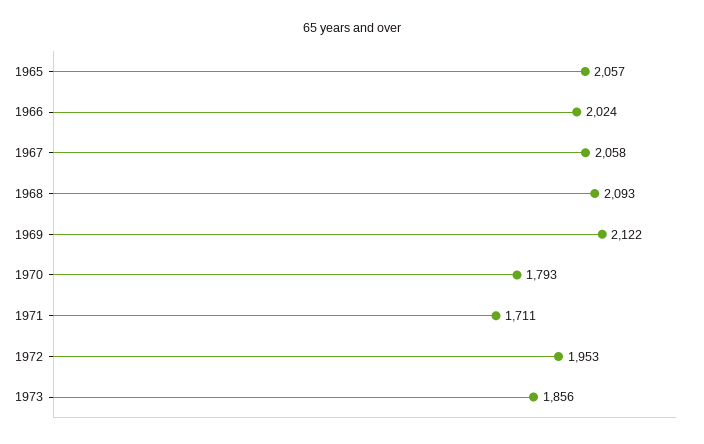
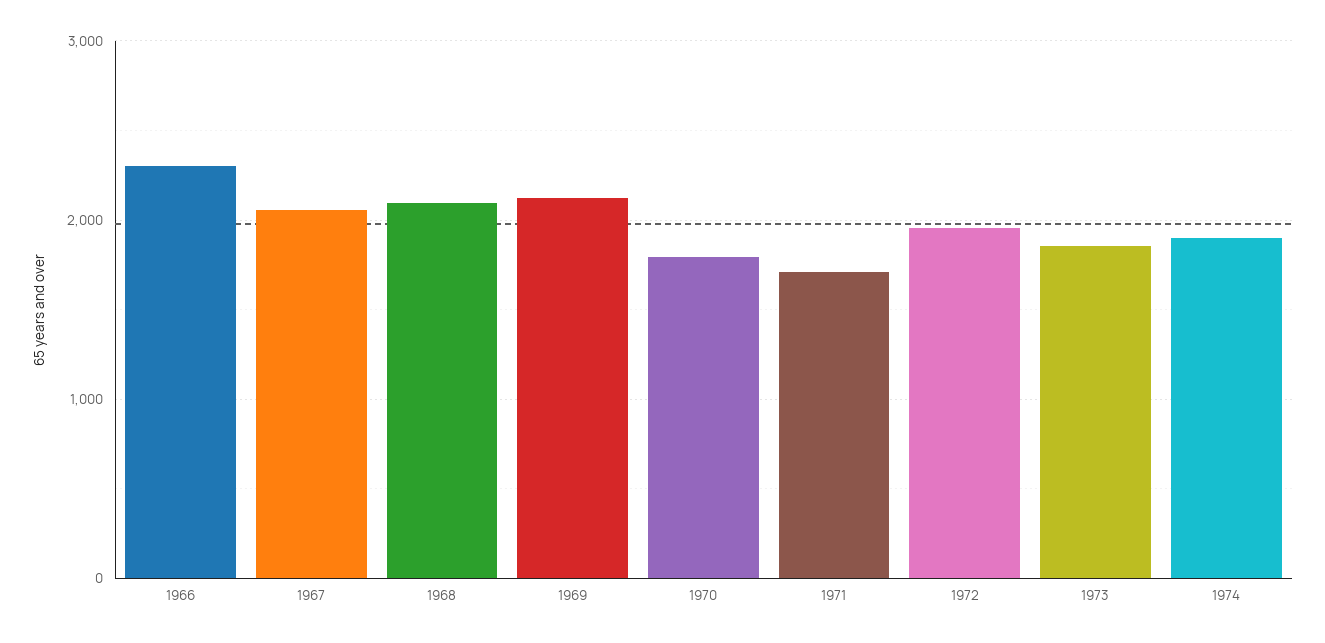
1965: 2057 -> none
1966: 2024 -> 2300
1974: none -> 1900

